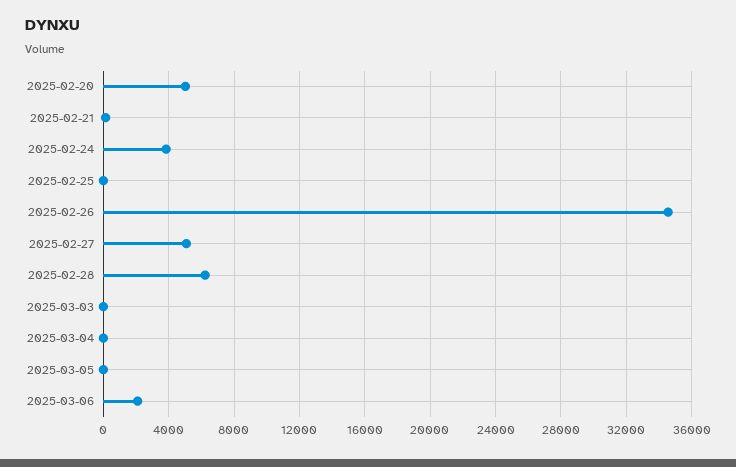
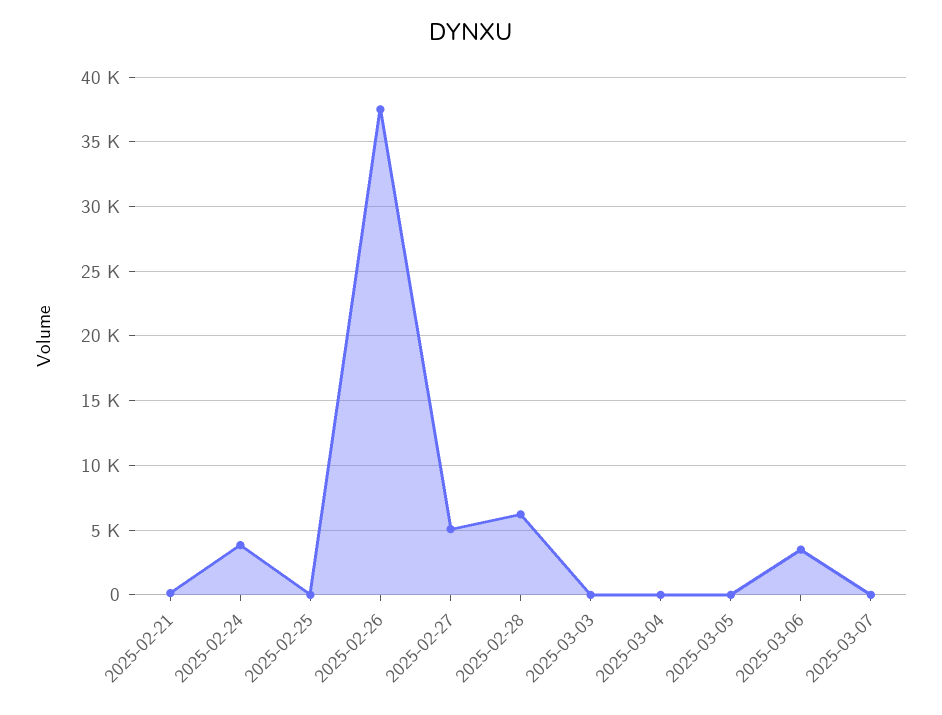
2025-02-20: 5000 -> none
2025-02-26: 34500 -> 37500
2025-03-06: 2000 -> 3500
2025-03-07: none -> 0

